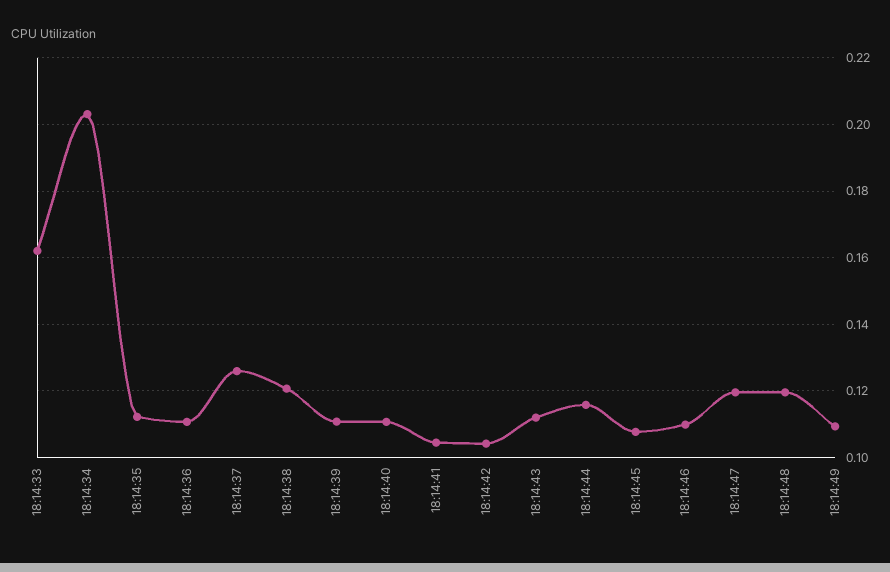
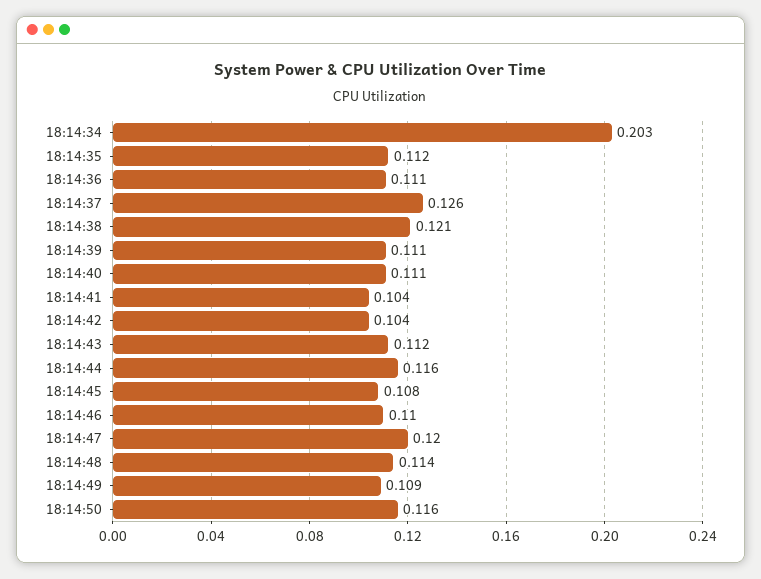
18:14:33: 0.162 -> none
18:14:48: 0.12 -> 0.114
18:14:50: none -> 0.116

